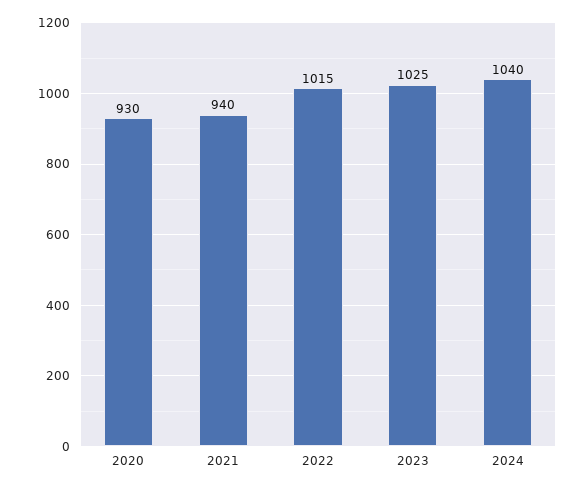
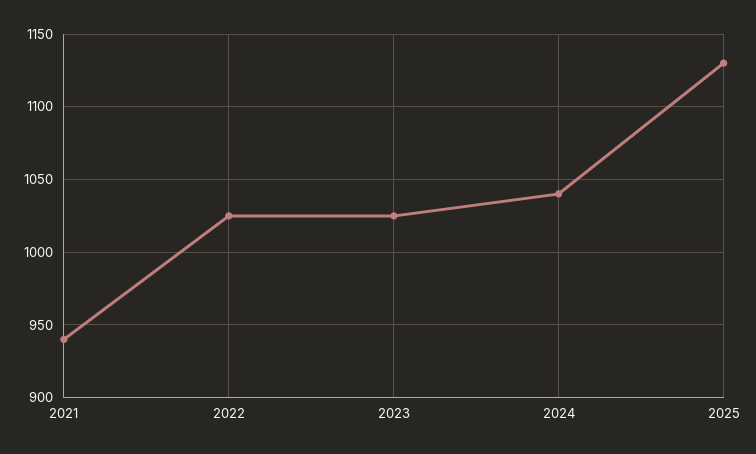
2020: 930 -> none
2022: 1015 -> 1025
2025: none -> 1130

